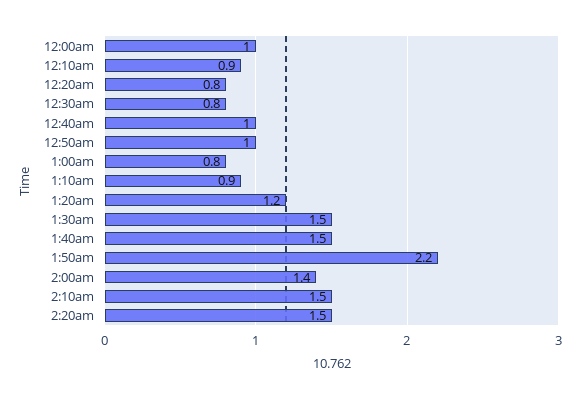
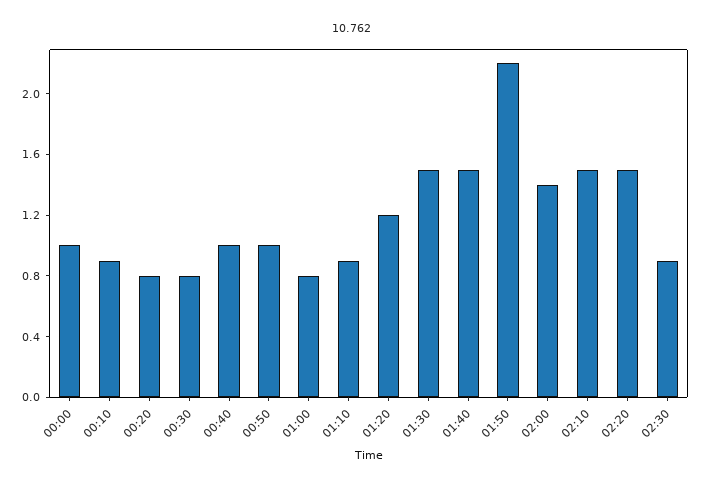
02:30: none -> 0.9

